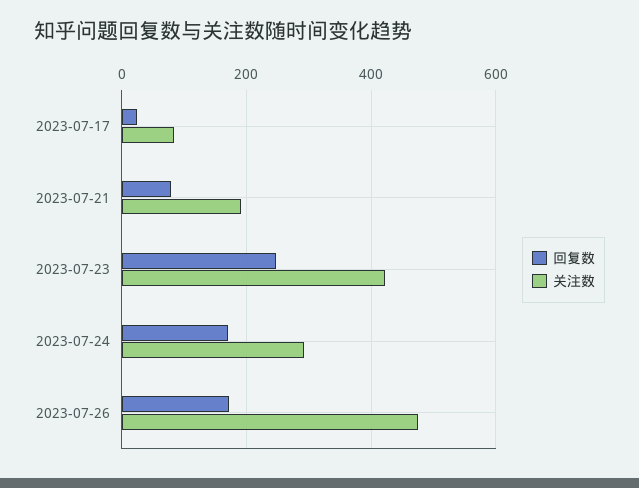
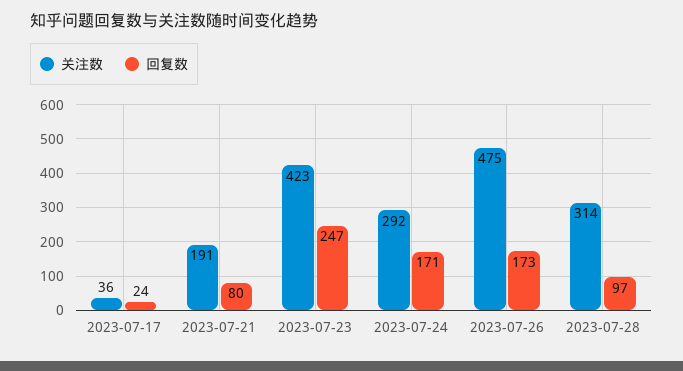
关注数, 2023-07-17: 80 -> 36
关注数, 2023-07-28: none -> 314
回复数, 2023-07-28: none -> 97

